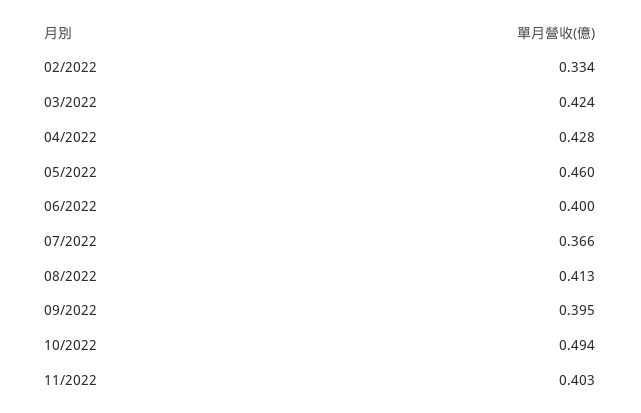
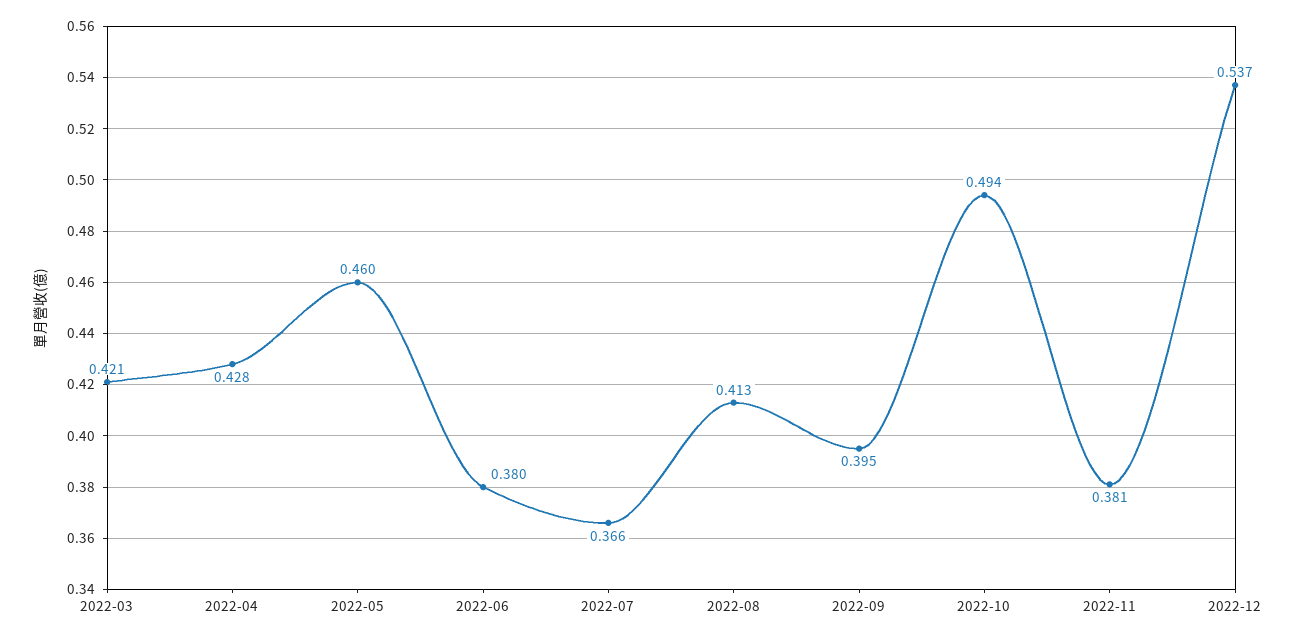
02/2022: 0.334 -> none
03/2022: 0.424 -> 0.421
06/2022: 0.4 -> 0.38
11/2022: 0.403 -> 0.381
2022-12: none -> 0.537

